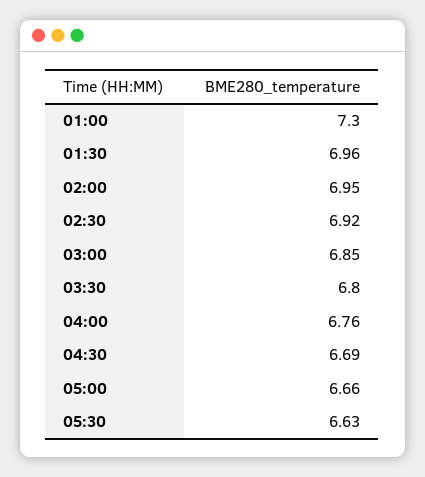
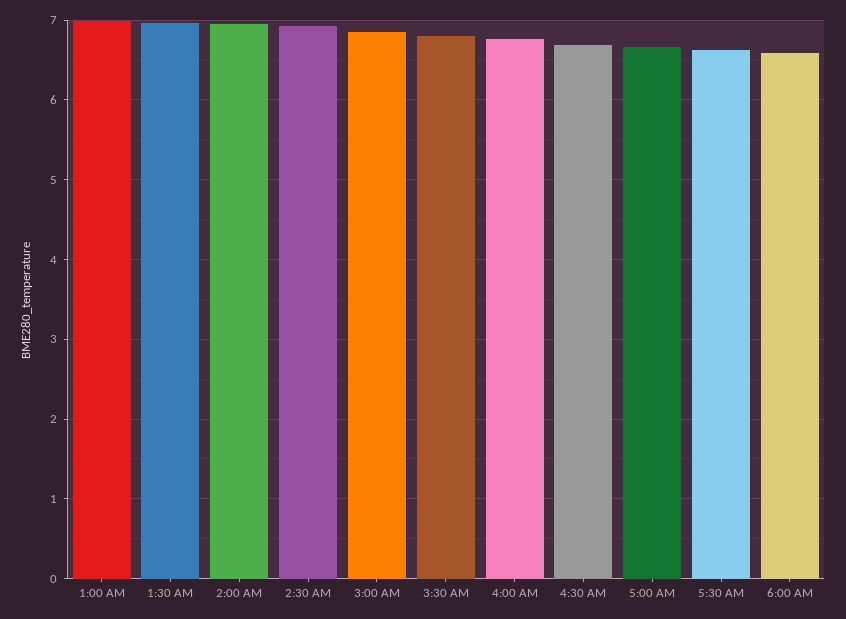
01:00: 7.3 -> 7
6:00 AM: none -> 6.6

